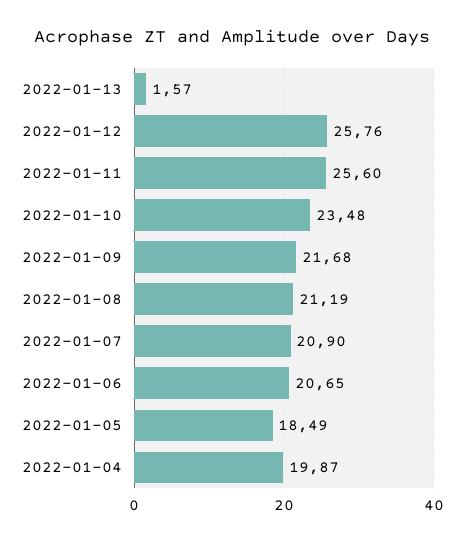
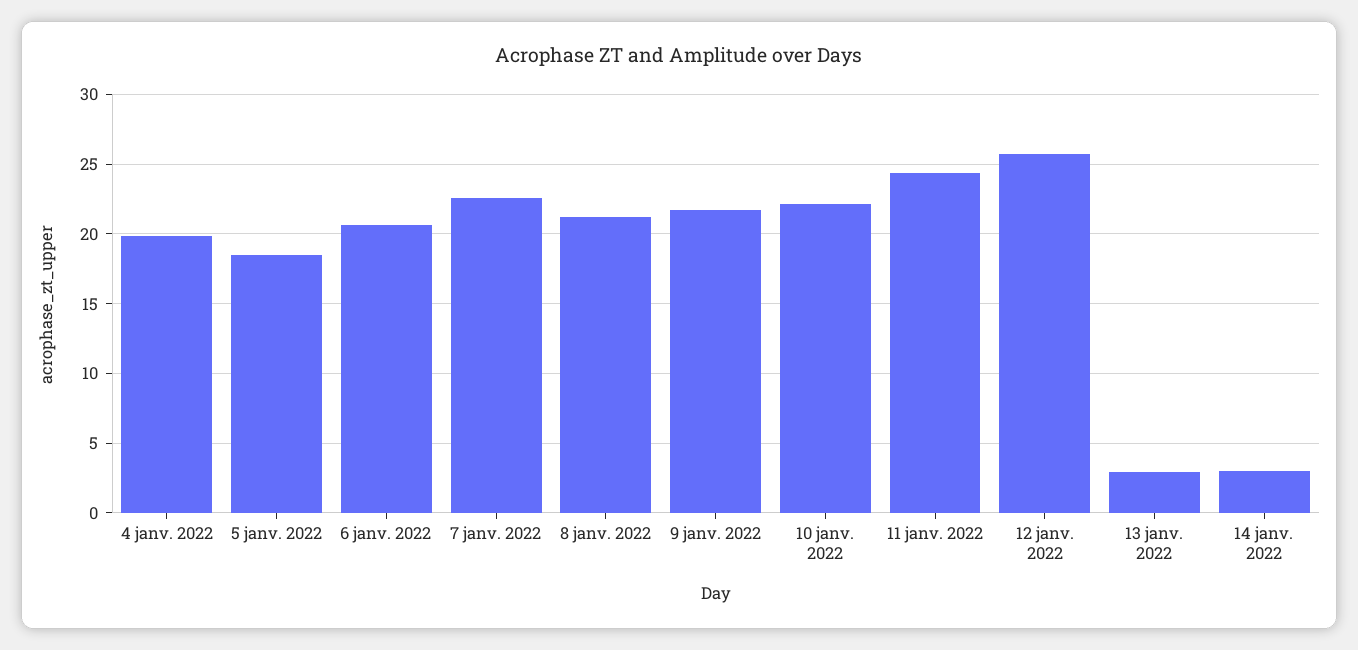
2022-01-13: 1.57 -> 3
2022-01-11: 25.6 -> 24.5
2022-01-10: 23.48 -> 22
2022-01-07: 20.9 -> 22.5
14 janv. 2022: none -> 3

